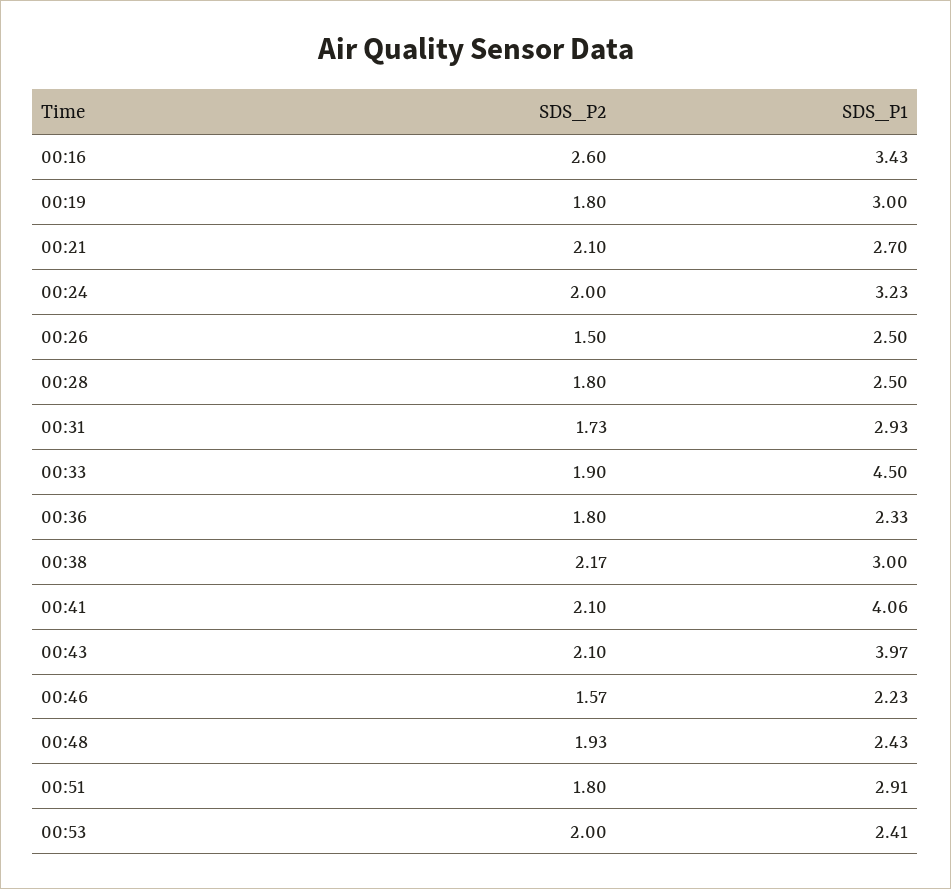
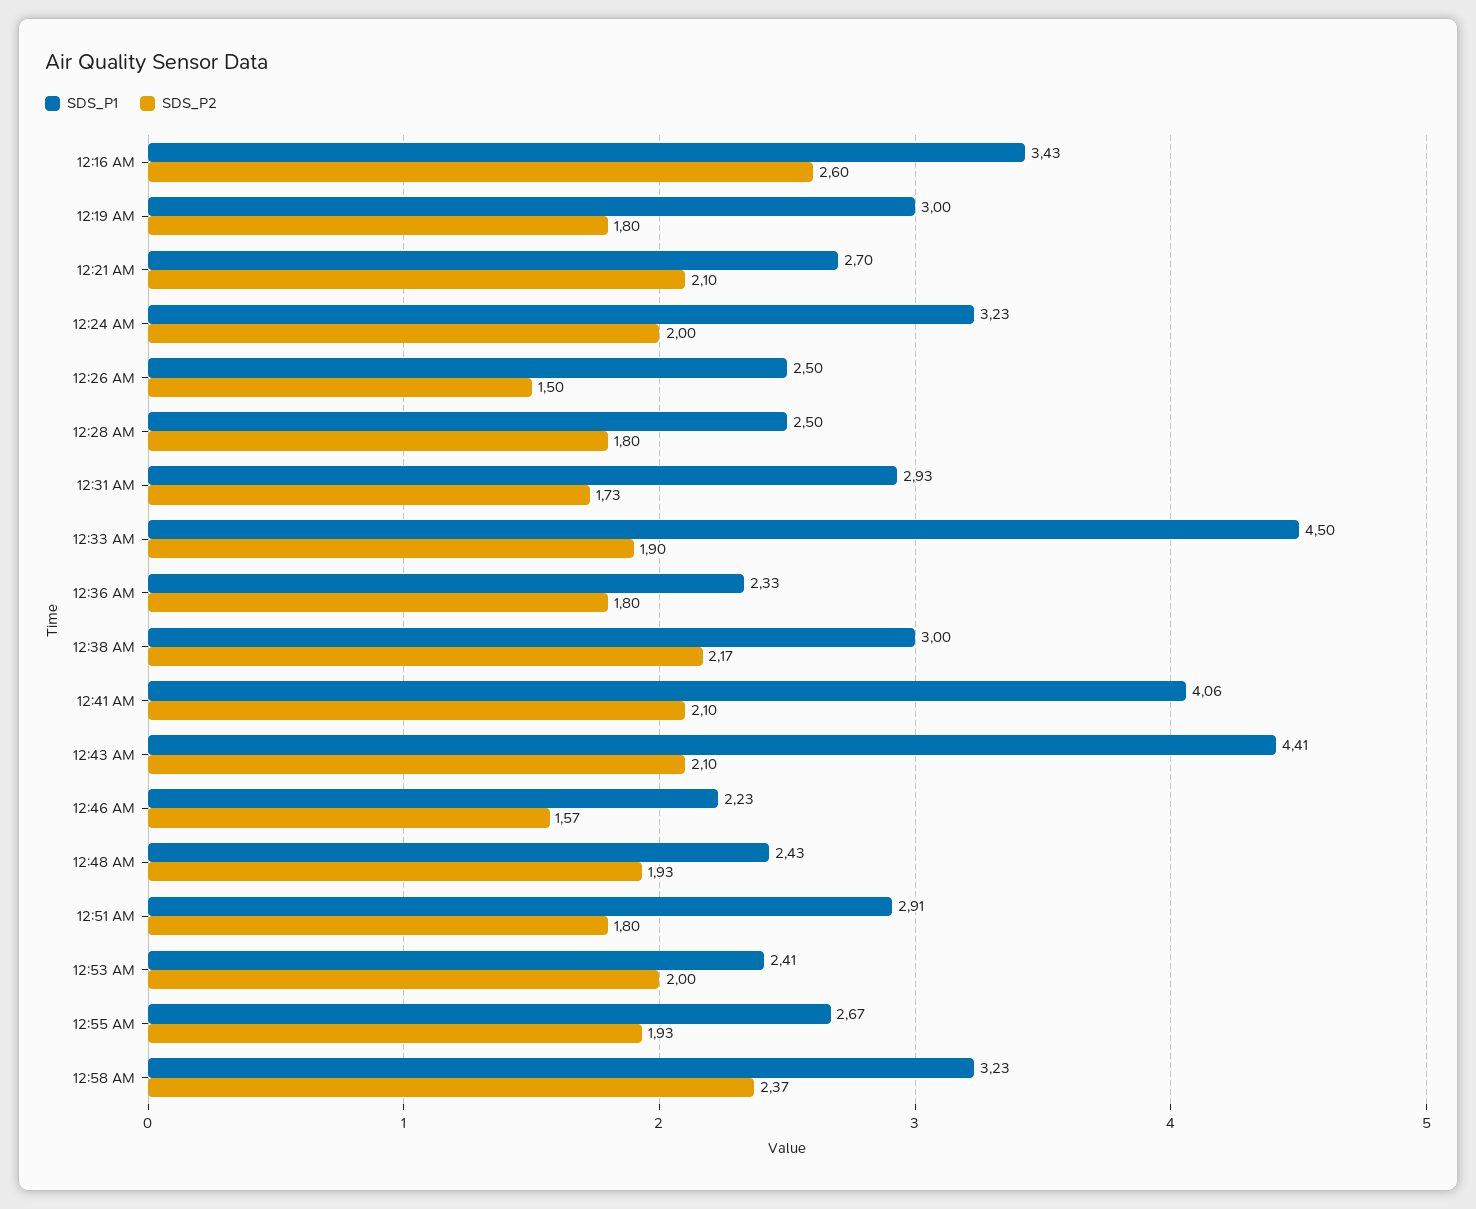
SDS_P1, 00:43: 3.97 -> 4.41
SDS_P1, 12:55 AM: none -> 2.67
SDS_P2, 12:55 AM: none -> 1.93
SDS_P1, 12:58 AM: none -> 3.23
SDS_P2, 12:58 AM: none -> 2.37

